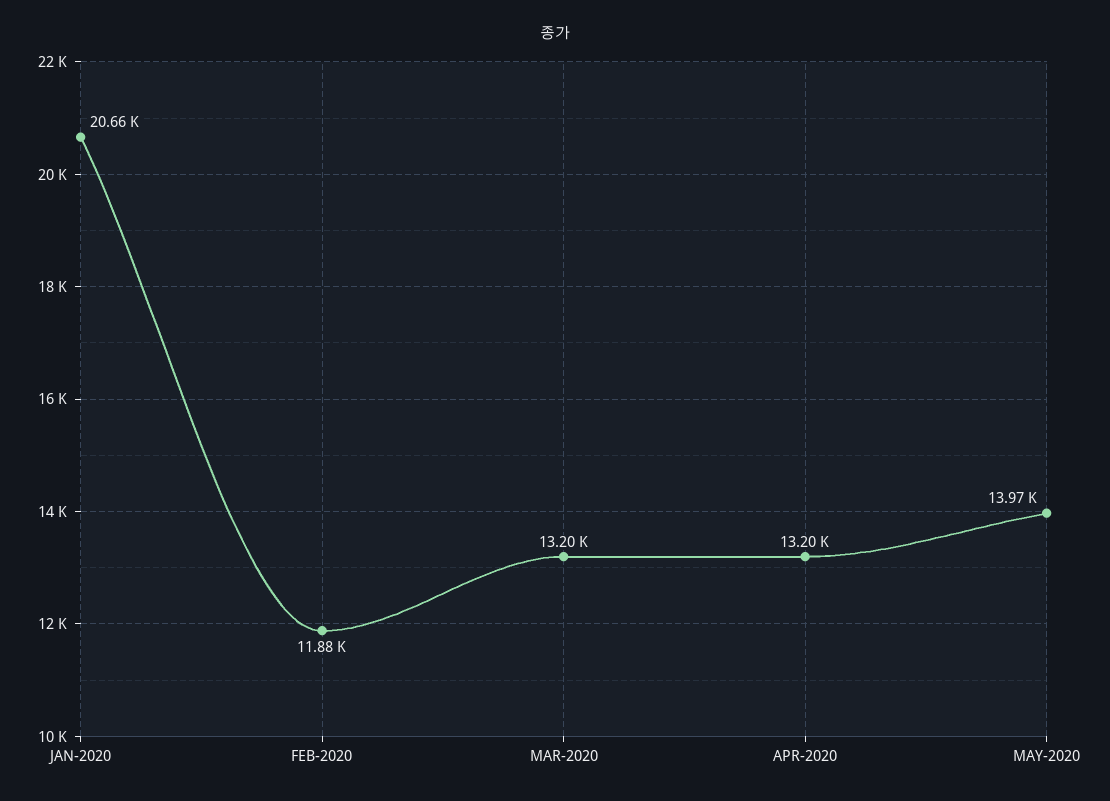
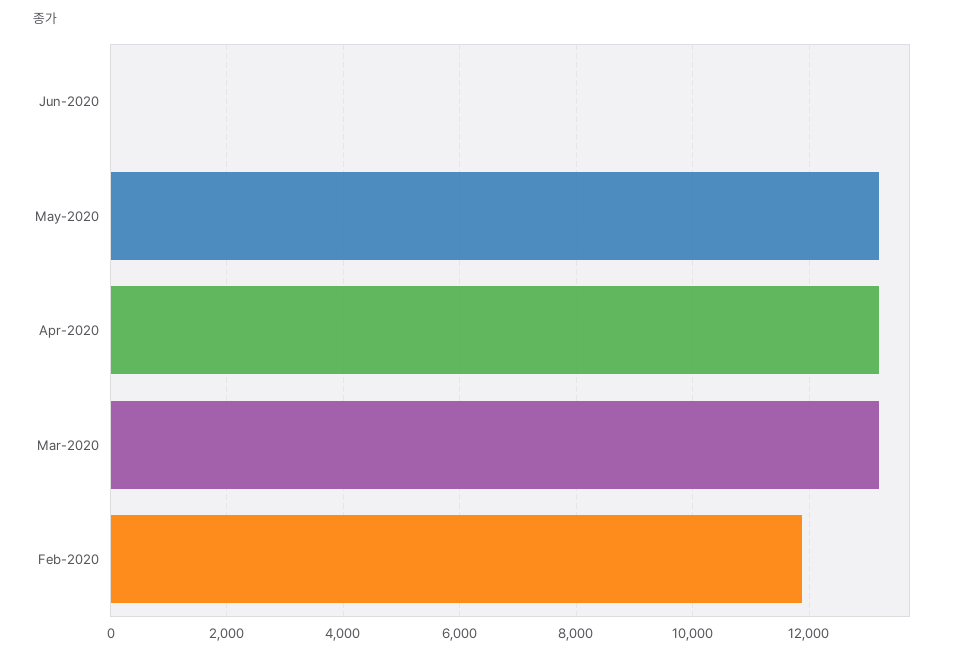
JAN-2020: 20660 -> none
MAY-2020: 13970 -> 13200
Jun-2020: none -> 0

